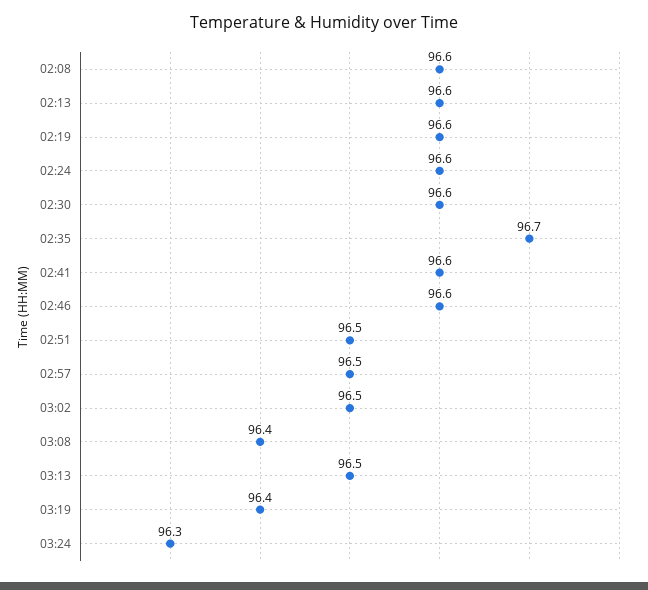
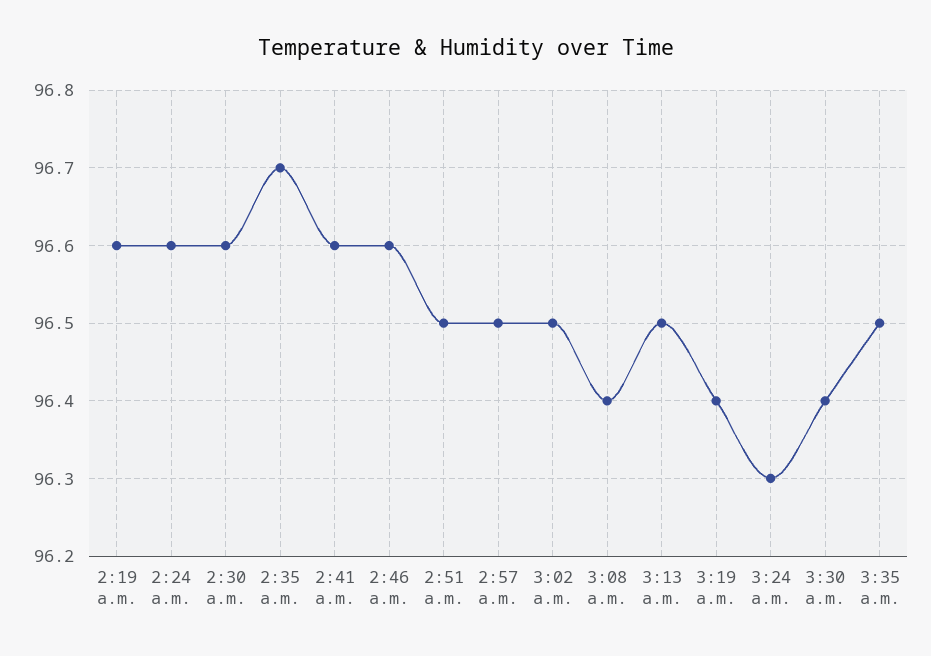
02:08: 96.6 -> none
02:13: 96.6 -> none
3:30 a.m.: none -> 96.4
3:35 a.m.: none -> 96.5

